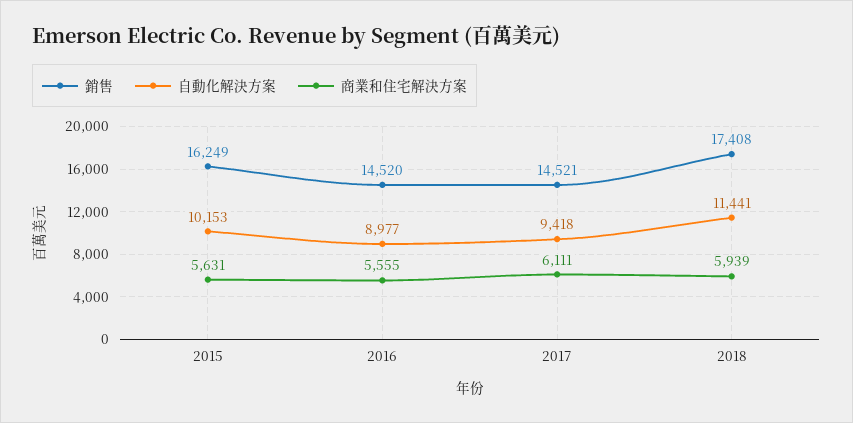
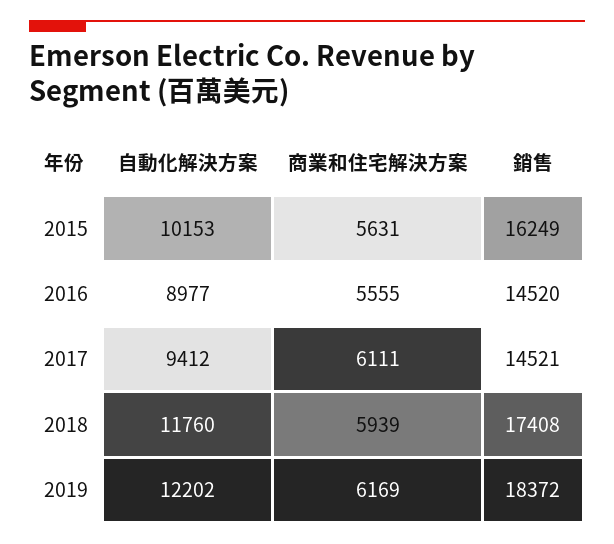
自動化解決方案, 2017: 9418 -> 9412
自動化解決方案, 2018: 11441 -> 11760
自動化解決方案, 2019: none -> 12202
商業和住宅解決方案, 2019: none -> 6169
銷售, 2019: none -> 18372

